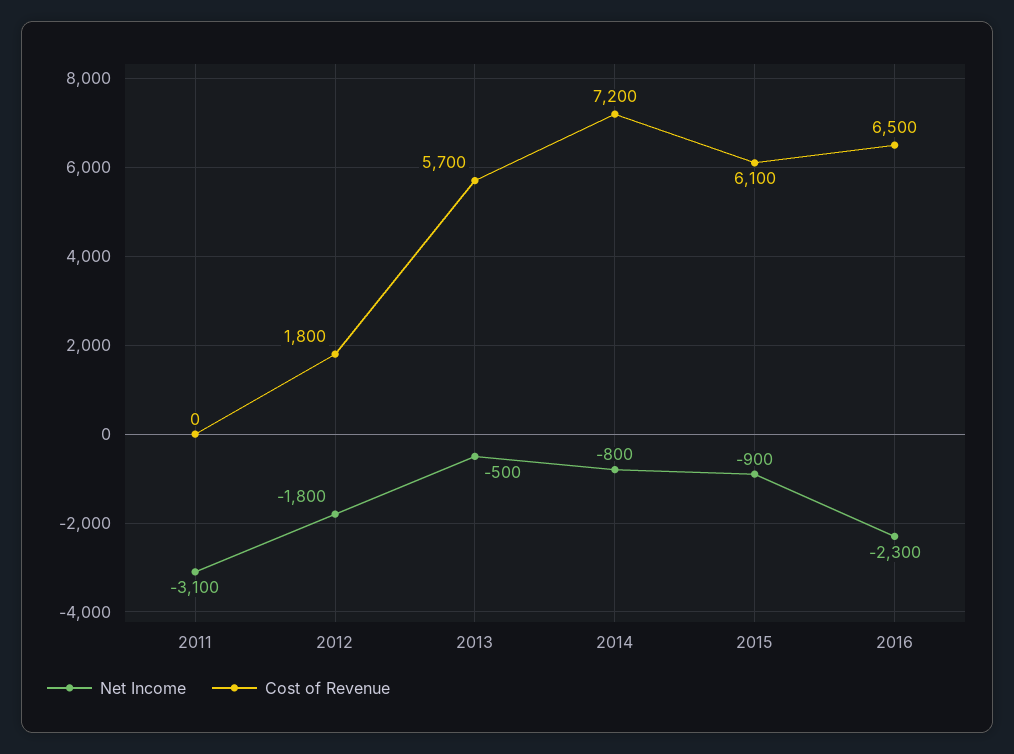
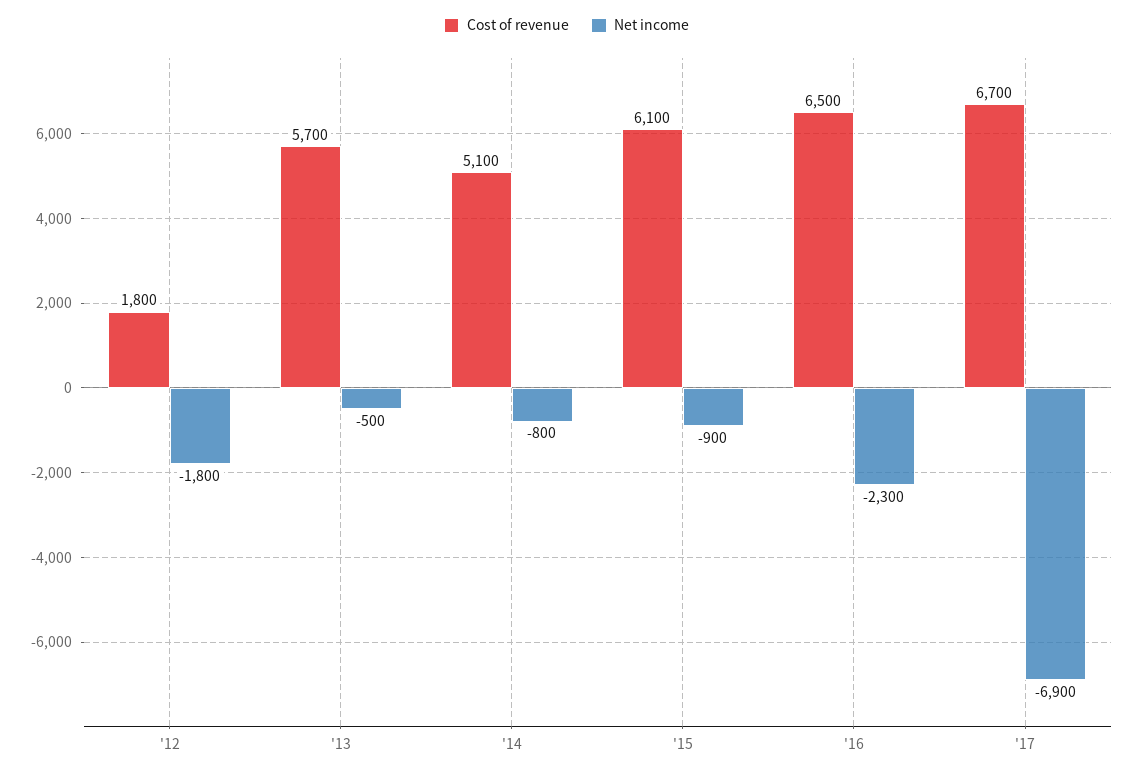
Net Income, 2011: -3100 -> none
Cost of Revenue, 2011: 0 -> none
Cost of Revenue, 2014: 7200 -> 5100
Cost of Revenue, '17: none -> 6700
Net Income, '17: none -> -6900

